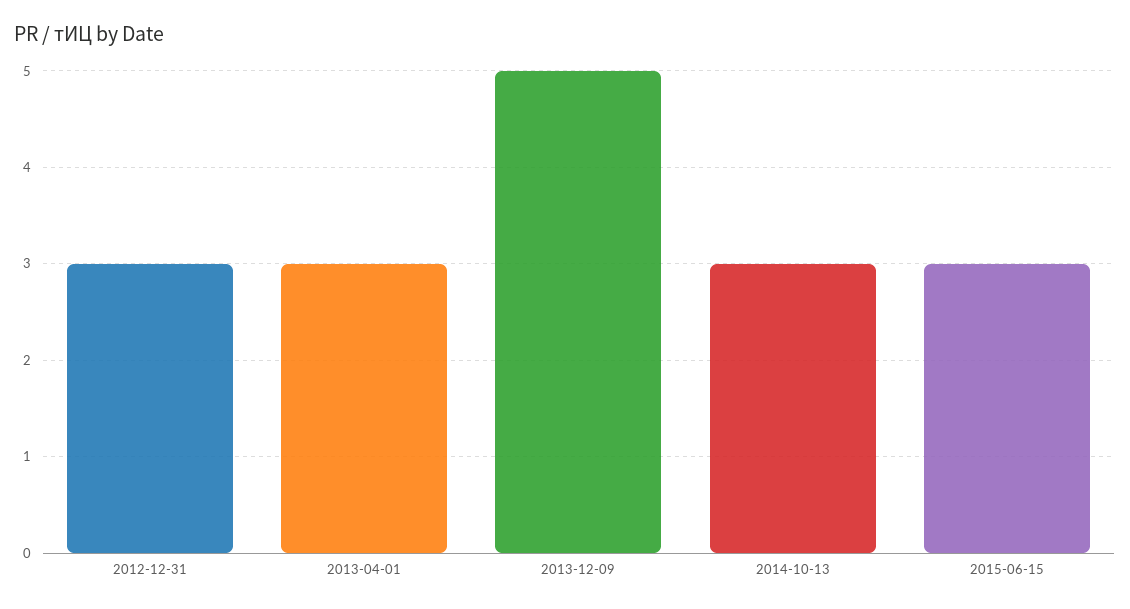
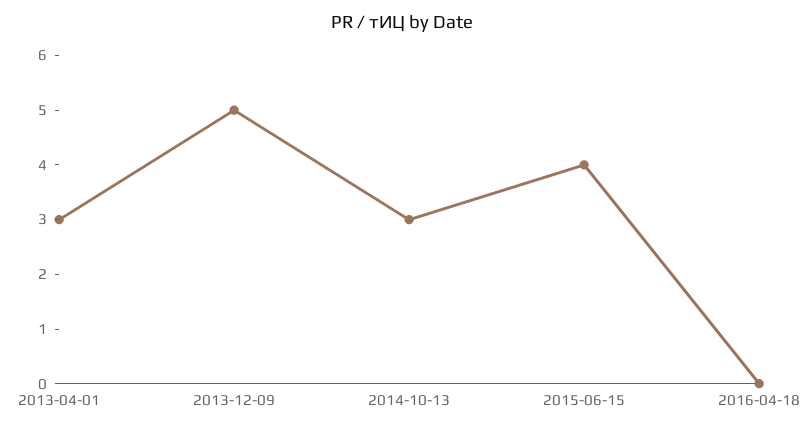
2012-12-31: 3 -> none
2015-06-15: 3 -> 4
2016-04-18: none -> 0

